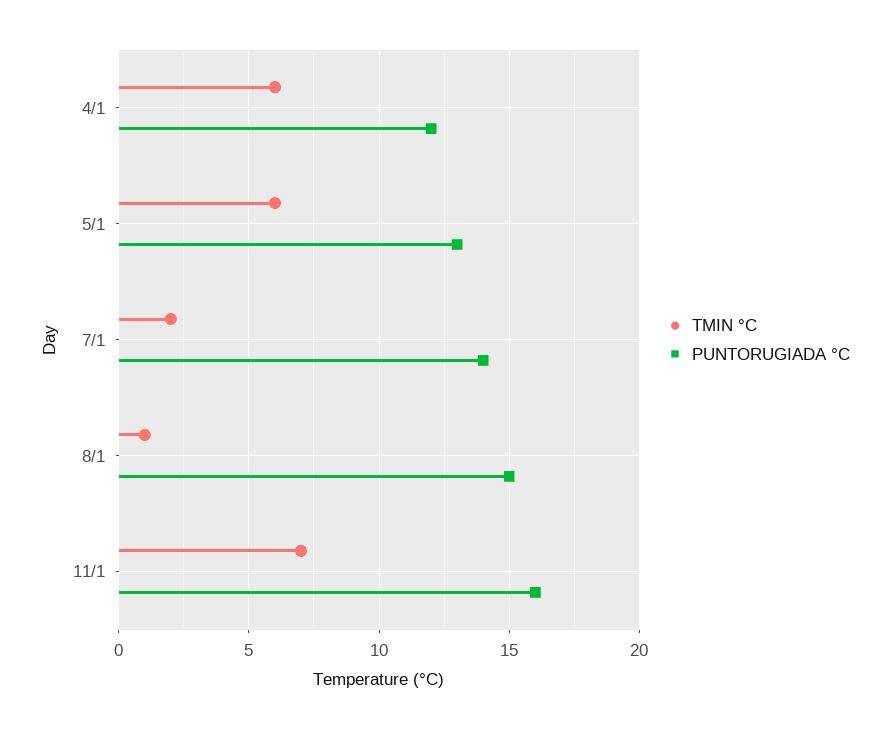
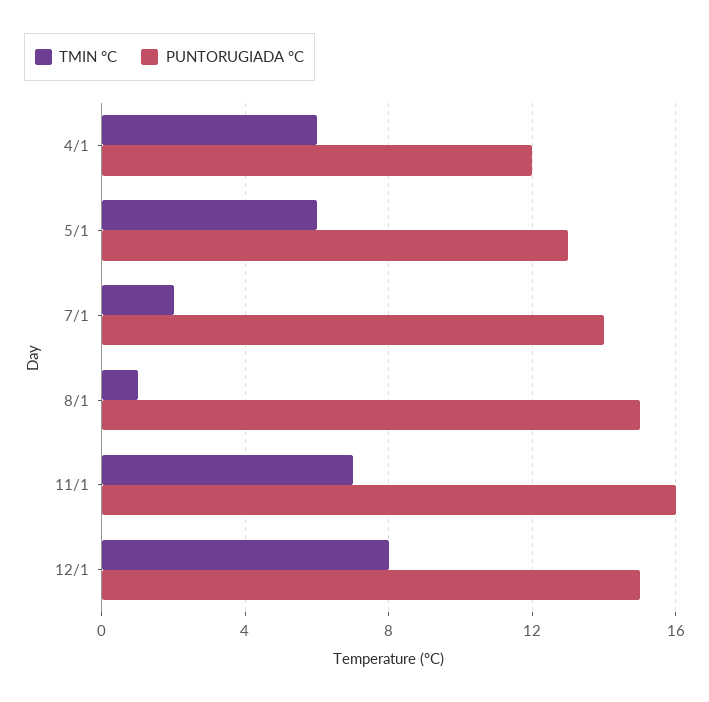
TMIN °C, 12/1: none -> 8
PUNTORUGIADA °C, 12/1: none -> 15

